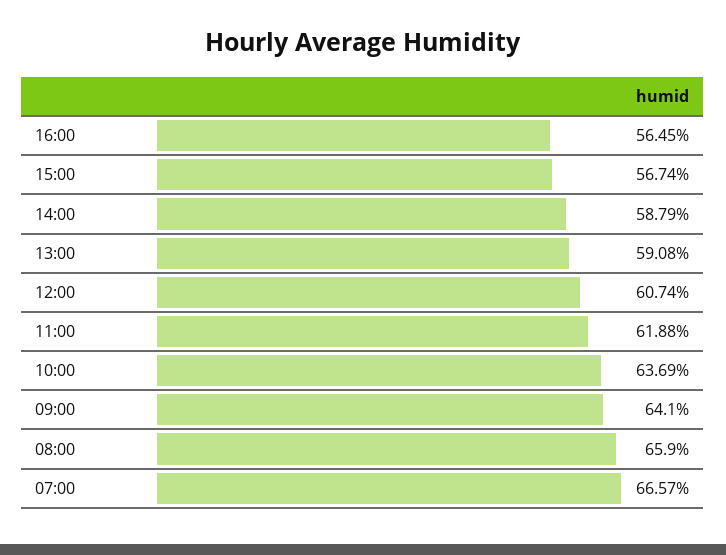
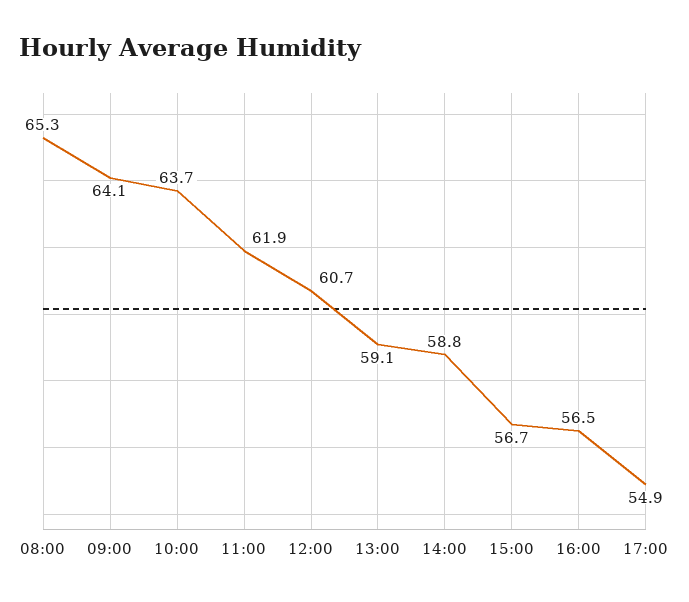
08:00: 65.9 -> 65.3
07:00: 66.57 -> none
17:00: none -> 54.9

